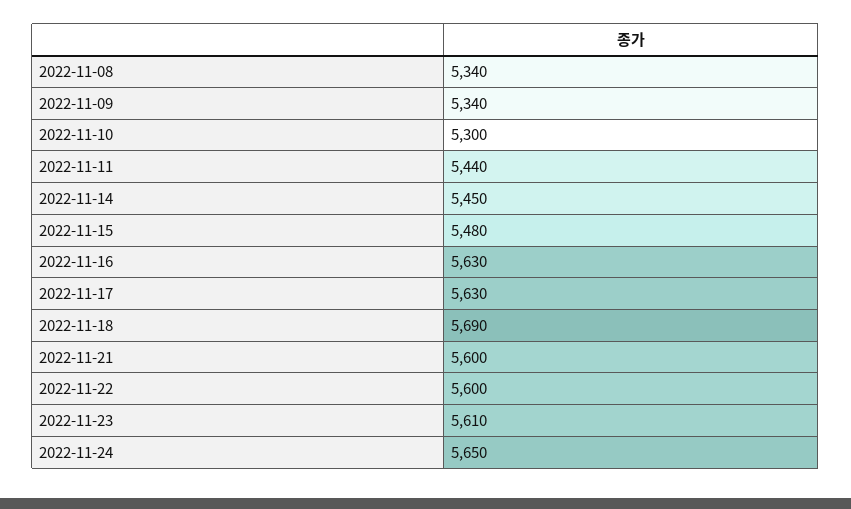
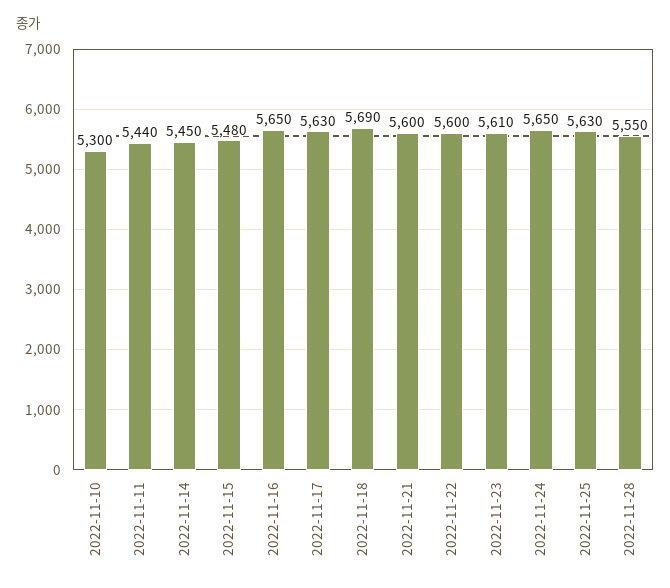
2022-11-08: 5340 -> none
2022-11-09: 5340 -> none
2022-11-16: 5630 -> 5650
2022-11-25: none -> 5630
2022-11-28: none -> 5550

